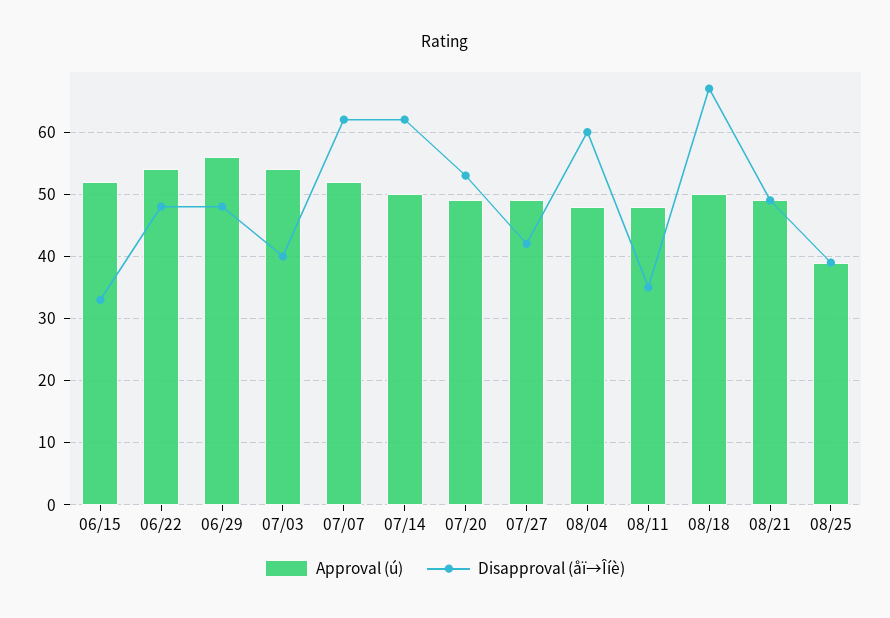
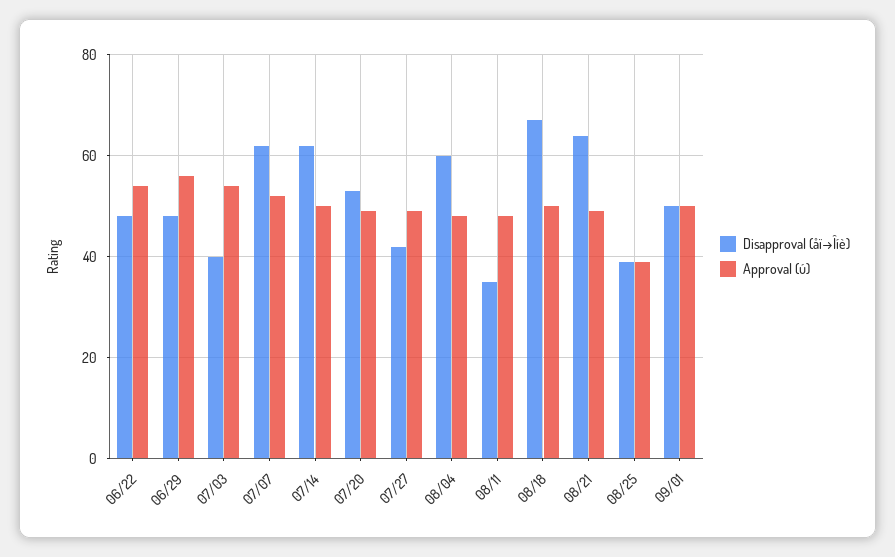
Approval (ú), 06/15: 52 -> none
Disapproval (åï→Îíè), 06/15: 33 -> none
Disapproval (åï→Îíè), 08/21: 49 -> 65
Disapproval (åï→Îíè), 09/01: none -> 50
Approval (ú), 09/01: none -> 50

